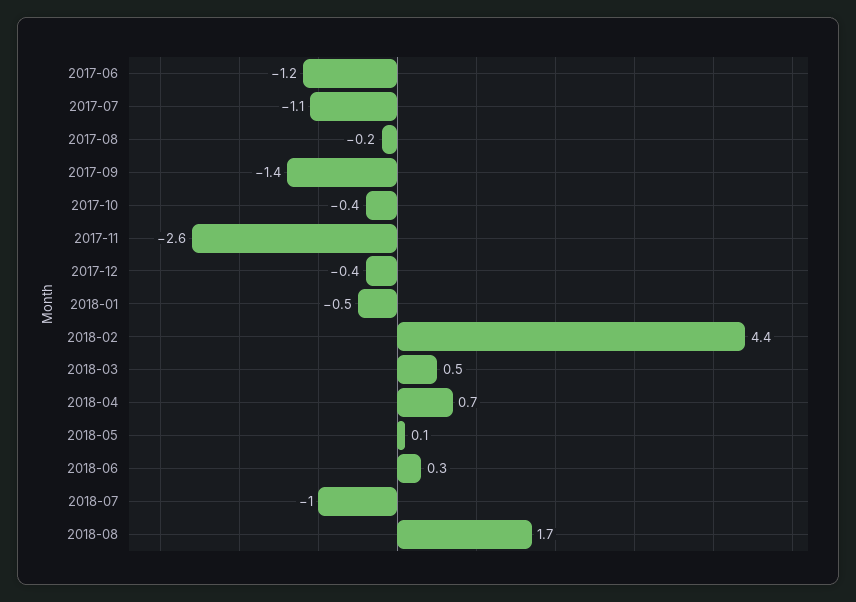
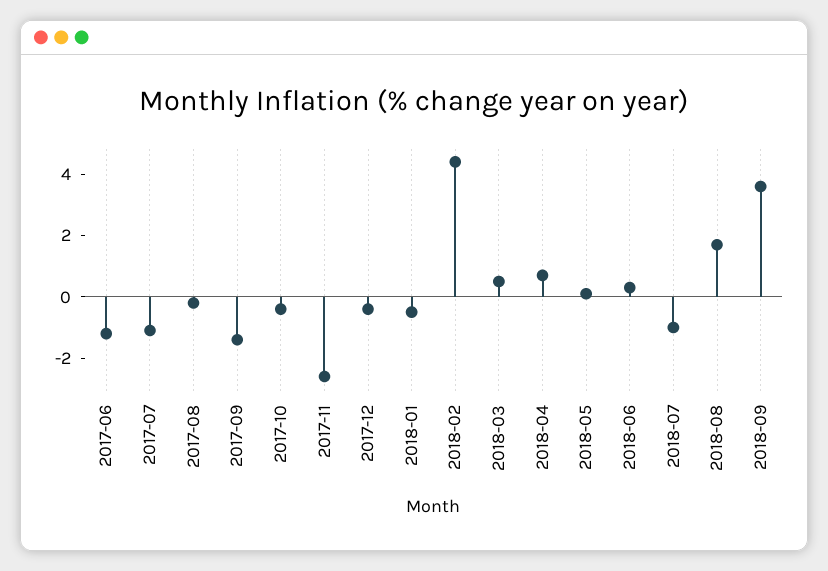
2018-09: none -> 3.5

